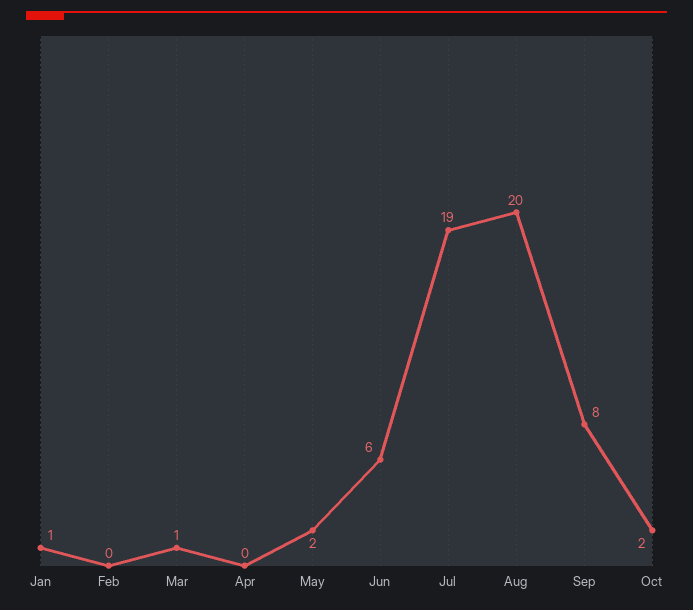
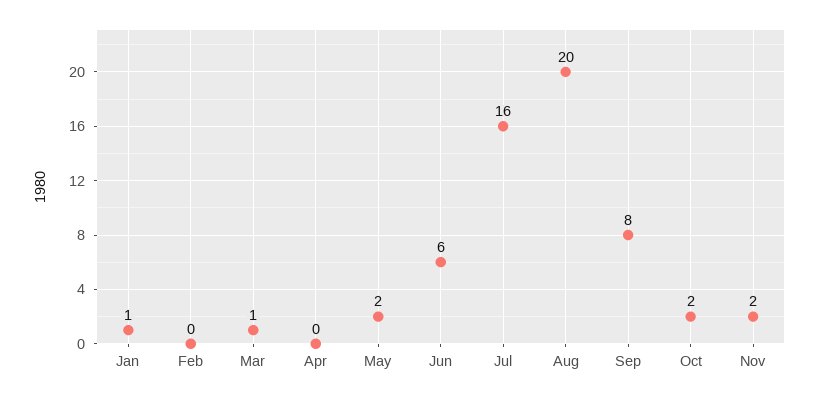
Jul: 19 -> 16
Nov: none -> 2

